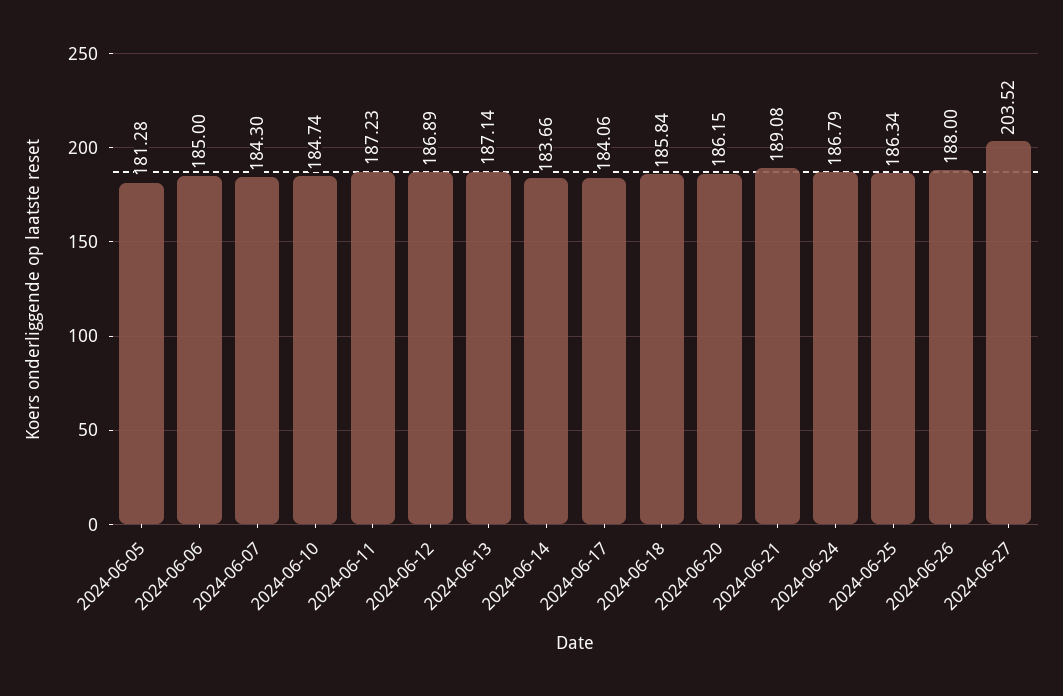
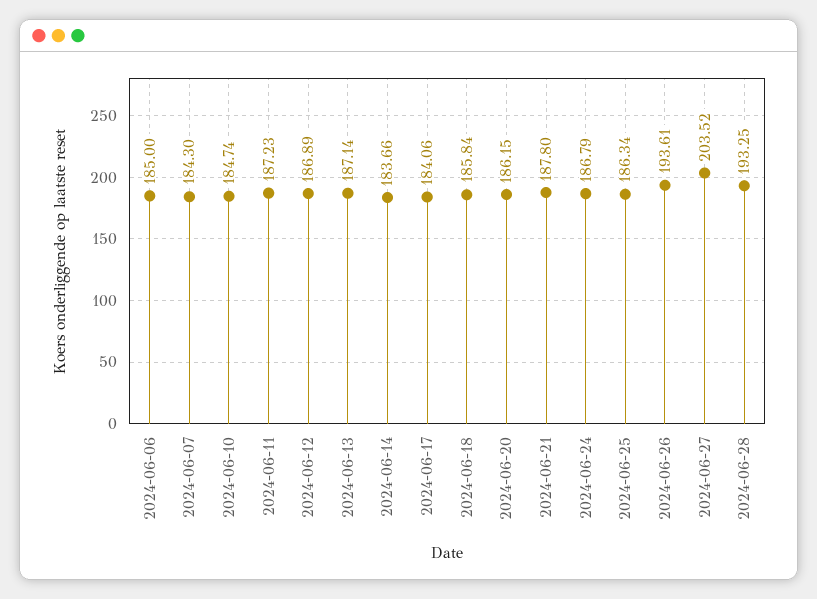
2024-06-05: 181.28 -> none
2024-06-21: 189.08 -> 187.8
2024-06-26: 188 -> 193.61
2024-06-28: none -> 193.25

